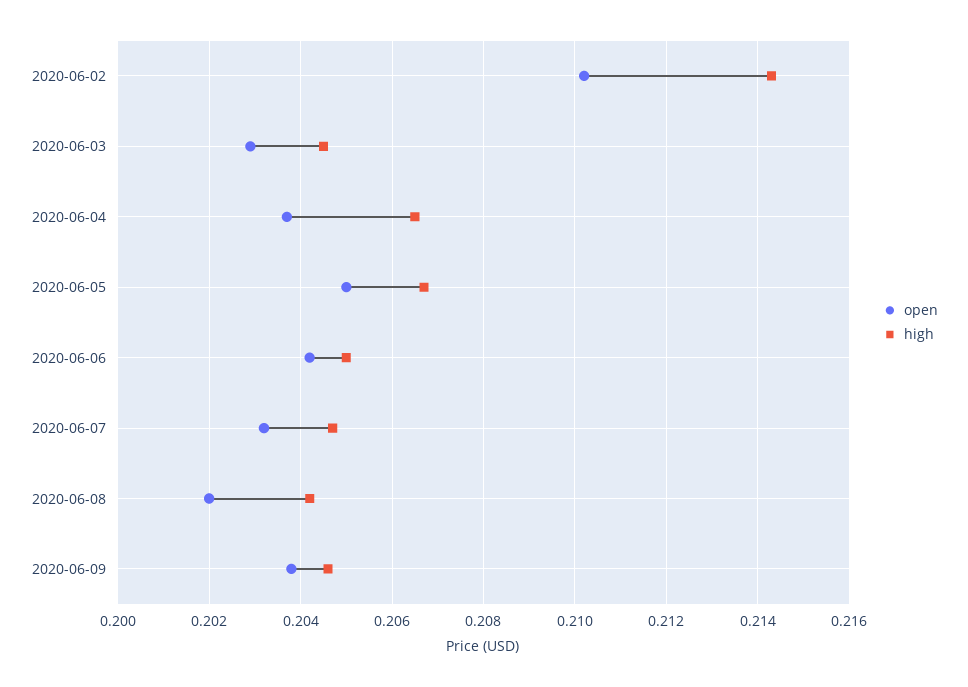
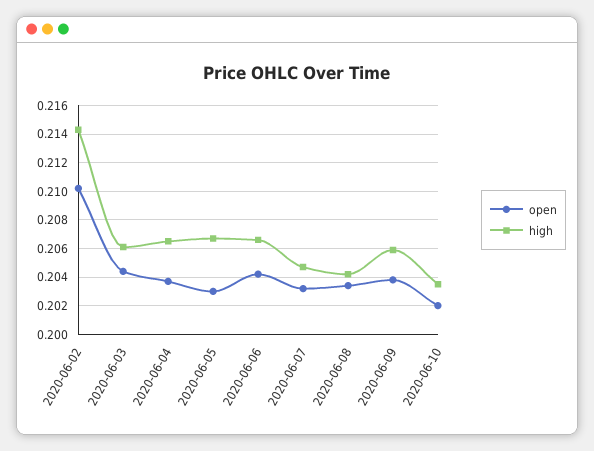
open, 2020-06-03: 0.203 -> 0.2045
high, 2020-06-03: 0.2045 -> 0.206
open, 2020-06-05: 0.205 -> 0.203
high, 2020-06-06: 0.205 -> 0.2065
open, 2020-06-08: 0.202 -> 0.2035
high, 2020-06-09: 0.2045 -> 0.206
open, 2020-06-10: none -> 0.202
high, 2020-06-10: none -> 0.2035

